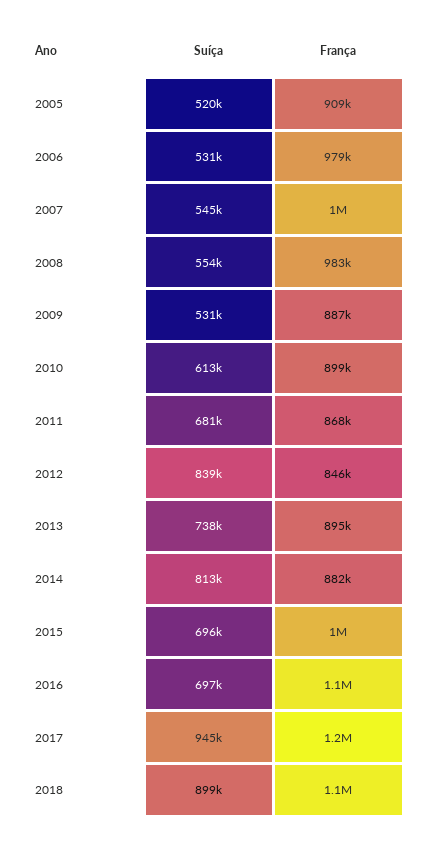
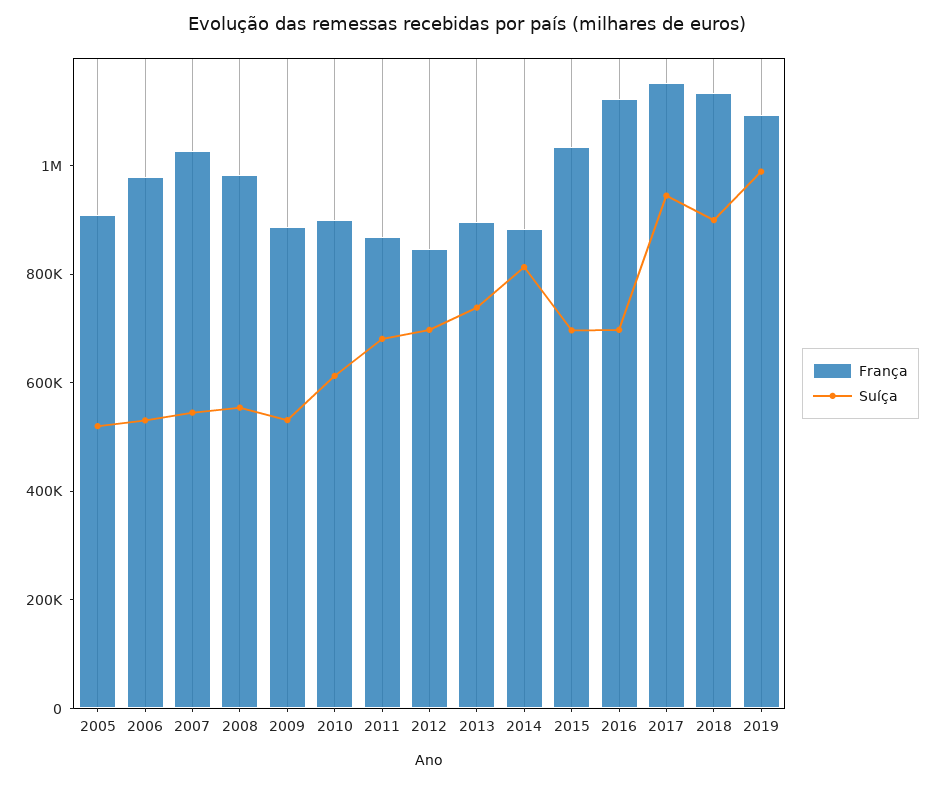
Suíça, 2012: 839000 -> 700000
França, 2019: none -> 1100000
Suíça, 2019: none -> 1000000

